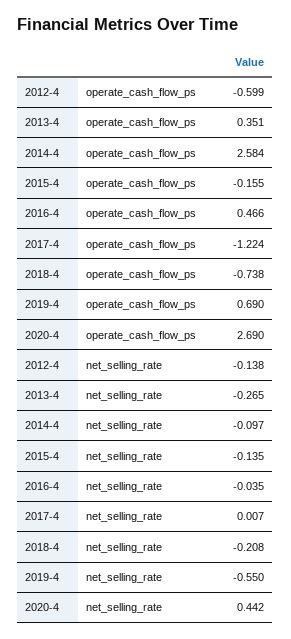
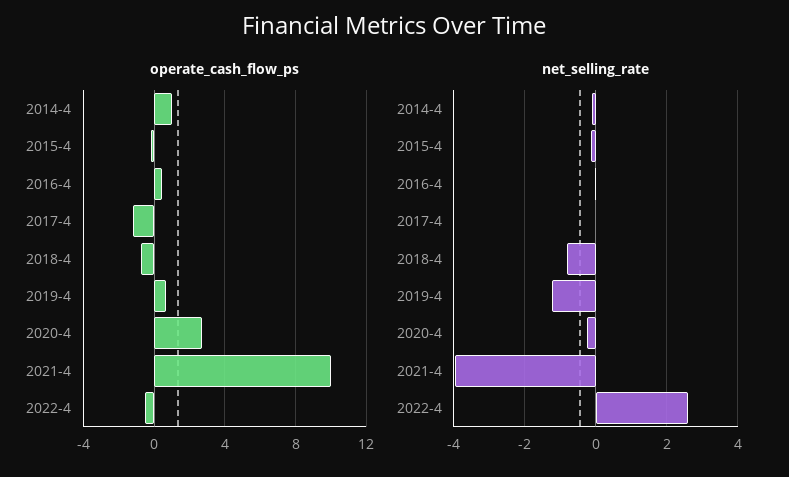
operate_cash_flow_ps, 2012-4: -0.599 -> none
operate_cash_flow_ps, 2013-4: 0.351 -> none
operate_cash_flow_ps, 2014-4: 2.584 -> 1
net_selling_rate, 2012-4: -0.138 -> none
net_selling_rate, 2013-4: -0.265 -> none
net_selling_rate, 2018-4: -0.208 -> -0.8
net_selling_rate, 2019-4: -0.55 -> -1.2
net_selling_rate, 2020-4: 0.442 -> -0.2
operate_cash_flow_ps, 2021-4: none -> 10
operate_cash_flow_ps, 2022-4: none -> -0.5
net_selling_rate, 2021-4: none -> -4
net_selling_rate, 2022-4: none -> 2.6

